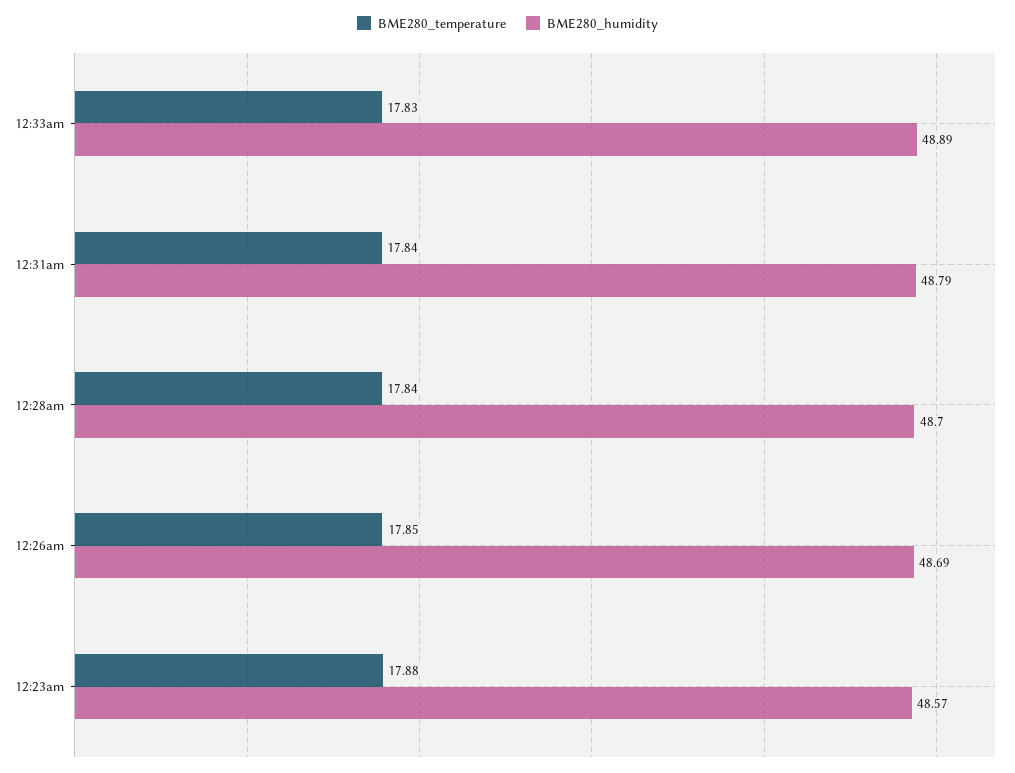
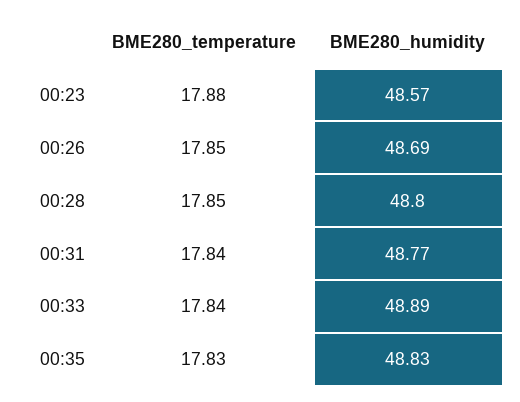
BME280_temperature, 12:33am: 17.83 -> 17.84
BME280_humidity, 12:31am: 48.79 -> 48.77
BME280_temperature, 12:28am: 17.84 -> 17.85
BME280_humidity, 12:28am: 48.7 -> 48.8
BME280_temperature, 00:35: none -> 17.83
BME280_humidity, 00:35: none -> 48.83

